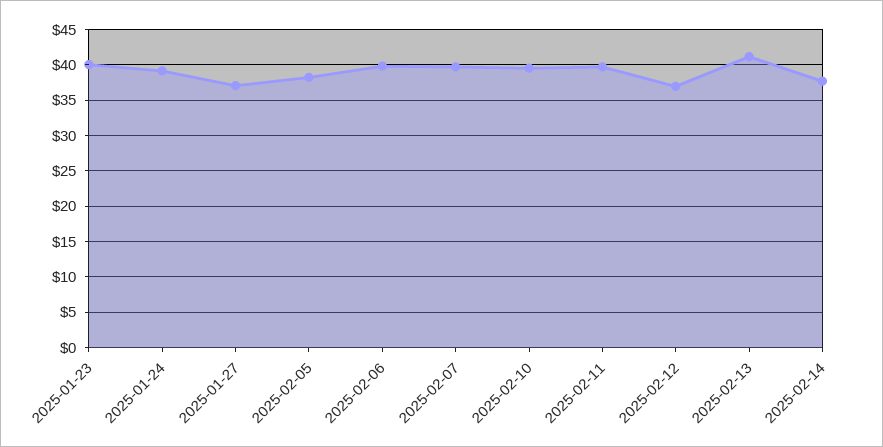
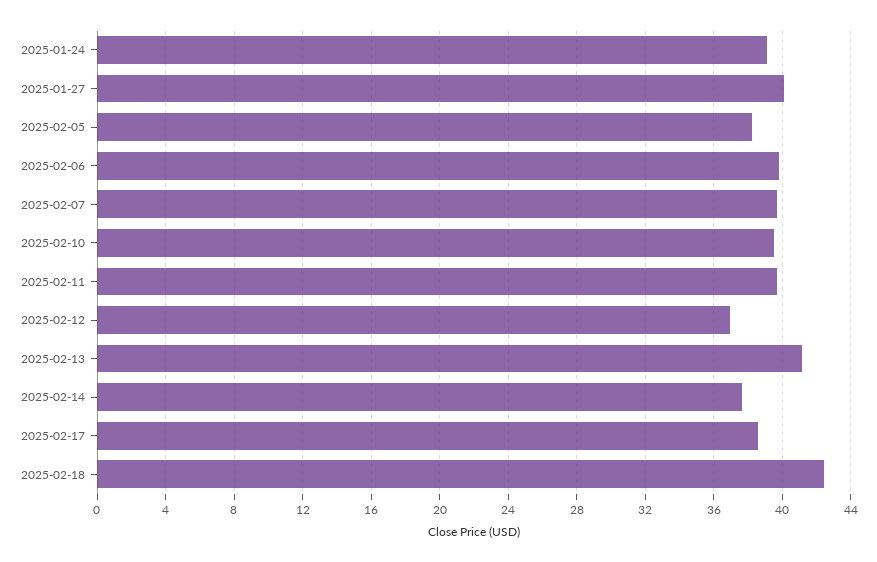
2025-01-23: 40 -> none
2025-01-27: 37 -> 40
2025-02-17: none -> 38.5
2025-02-18: none -> 42.5

